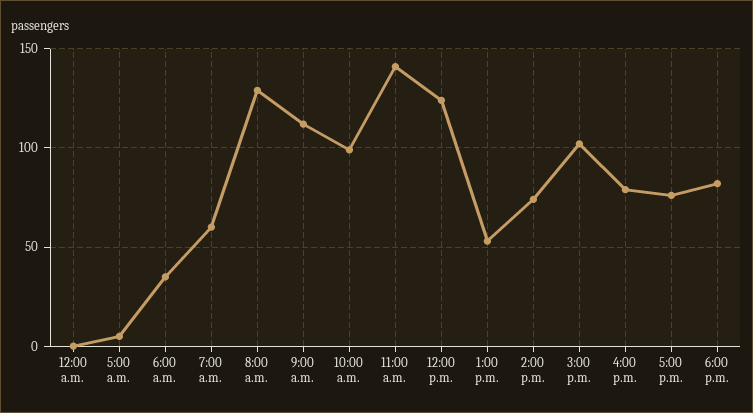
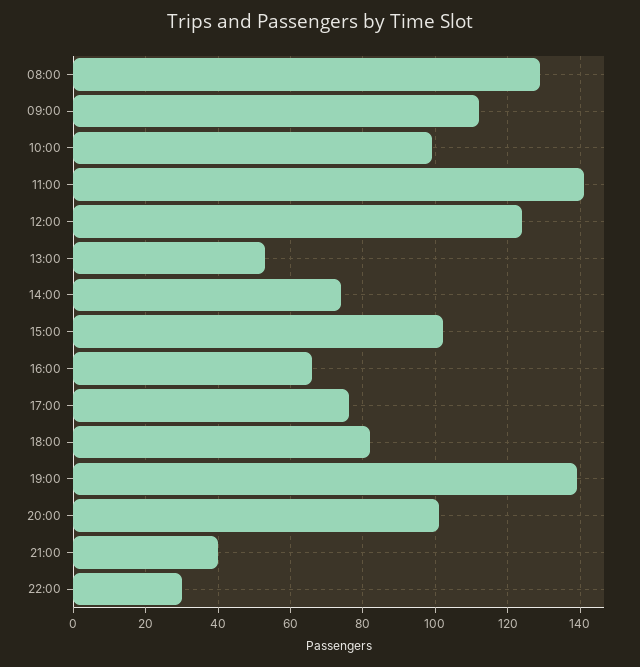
12:00 a.m.: 0 -> none
5:00 a.m.: 5 -> none
6:00 a.m.: 35 -> none
7:00 a.m.: 60 -> none
4:00 p.m.: 80 -> 65
19:00: none -> 140
20:00: none -> 100
21:00: none -> 40
22:00: none -> 30

